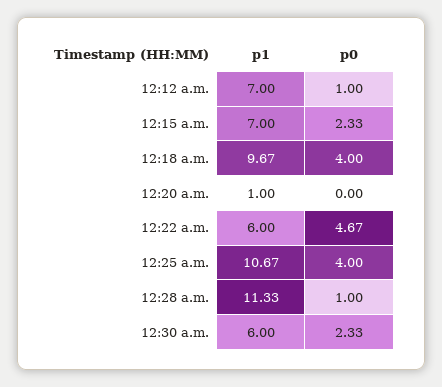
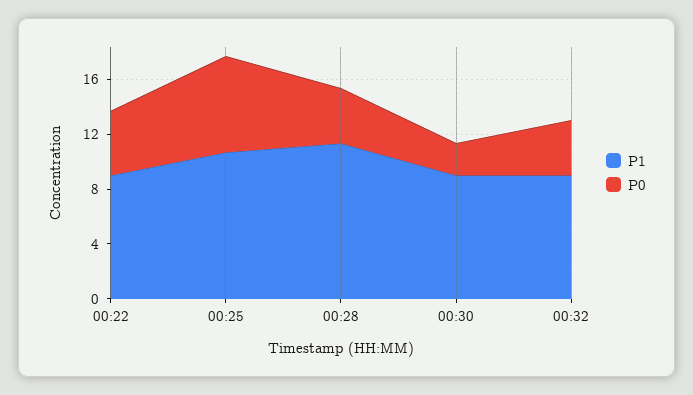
p1, 12:12 a.m.: 7 -> none
p0, 12:12 a.m.: 1 -> none
p1, 12:15 a.m.: 7 -> none
p0, 12:15 a.m.: 2.33 -> none
p1, 12:18 a.m.: 9.67 -> none
p0, 12:18 a.m.: 4 -> none
p1, 12:20 a.m.: 1 -> none
p0, 12:20 a.m.: 0 -> none
p1, 12:22 a.m.: 6 -> 9
p0, 12:25 a.m.: 4 -> 7
p0, 12:28 a.m.: 1 -> 4
p1, 12:30 a.m.: 6 -> 9
p1, 00:32: none -> 9
p0, 00:32: none -> 4

